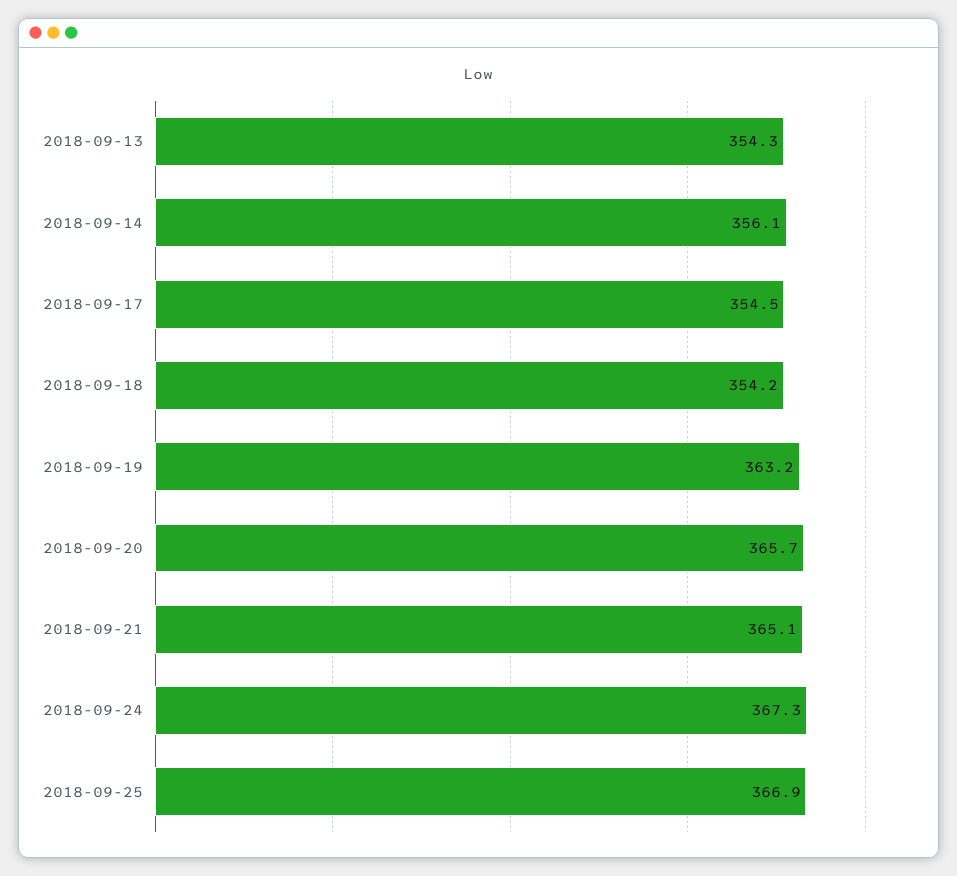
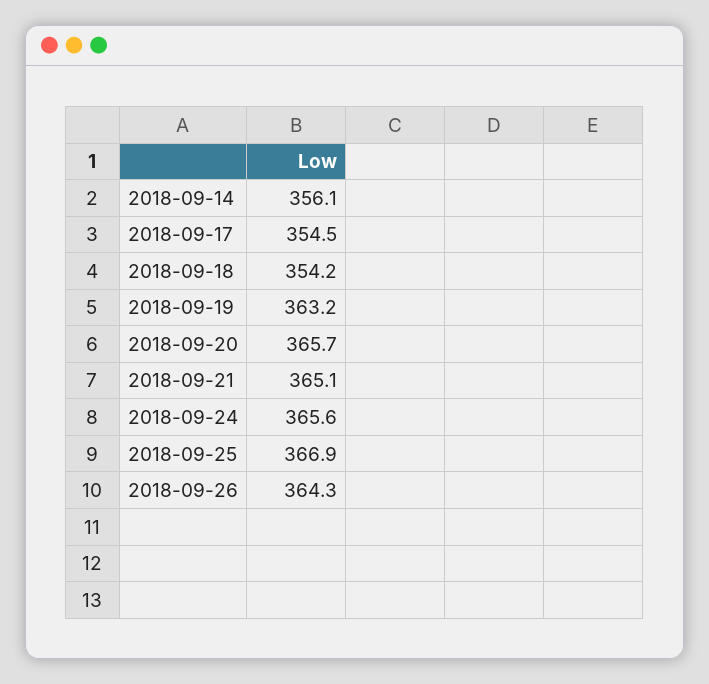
2018-09-13: 354.3 -> none
2018-09-24: 367.3 -> 365.6
2018-09-26: none -> 364.3

